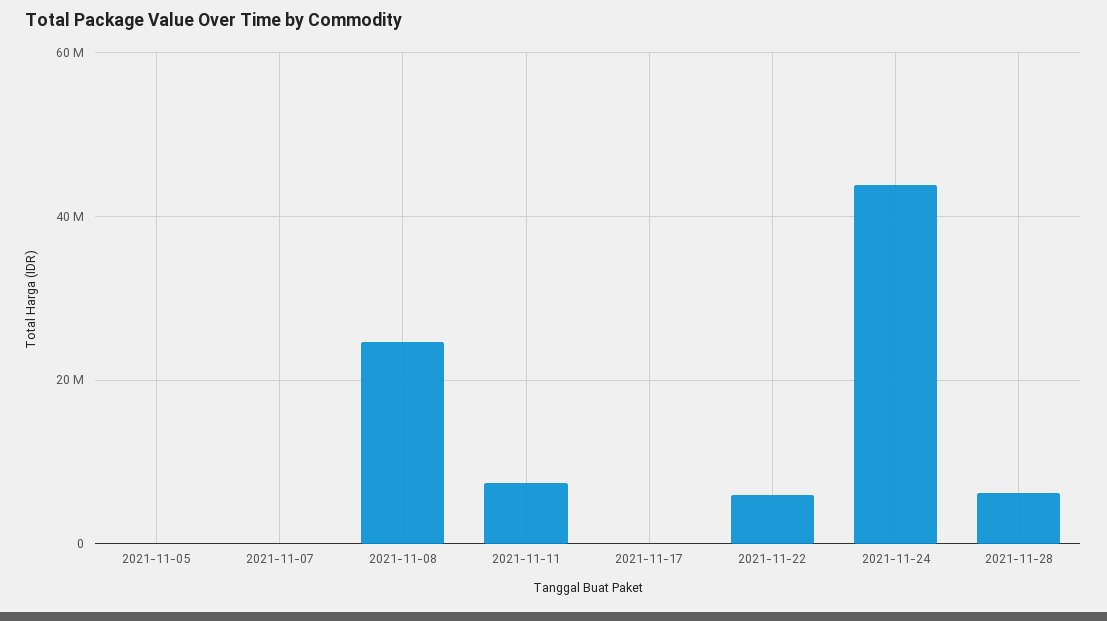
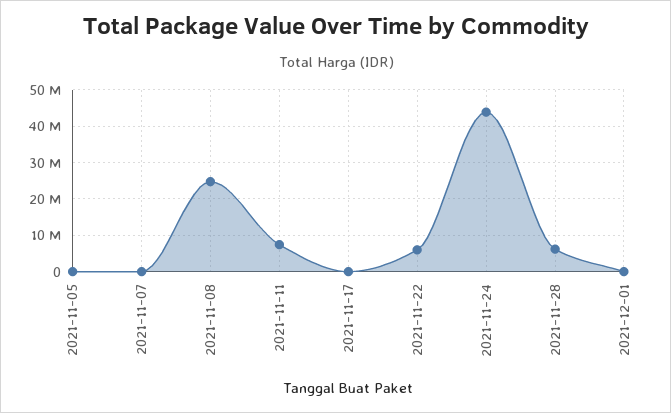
2021-12-01: none -> 0

